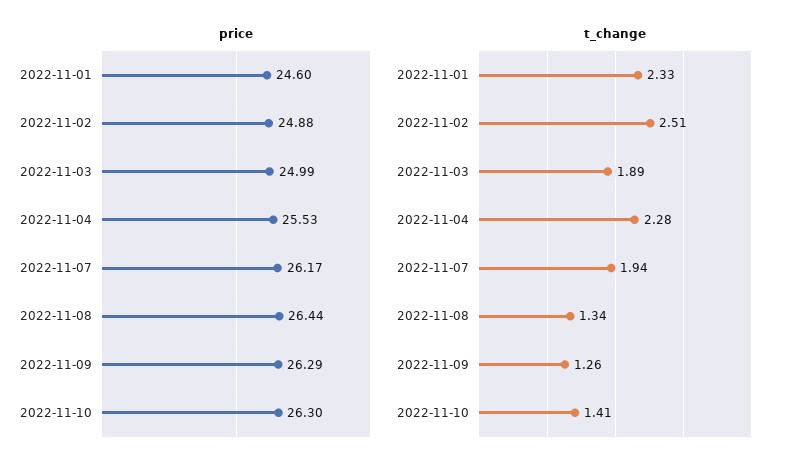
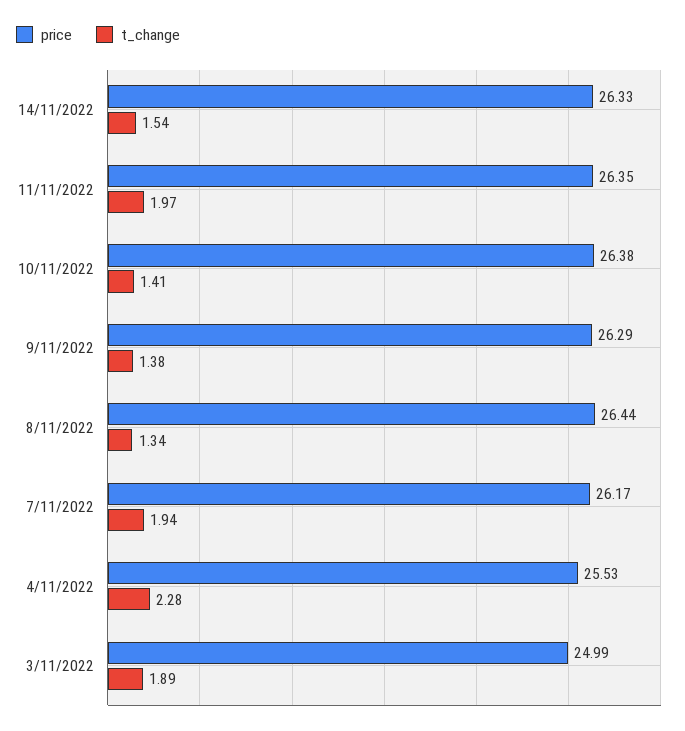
price, 2022-11-01: 24.6 -> none
price, 2022-11-02: 24.88 -> none
price, 2022-11-10: 26.3 -> 26.38
t_change, 2022-11-01: 2.33 -> none
t_change, 2022-11-02: 2.51 -> none
t_change, 2022-11-09: 1.26 -> 1.38
price, 14/11/2022: none -> 26.33
t_change, 14/11/2022: none -> 1.54
price, 11/11/2022: none -> 26.35
t_change, 11/11/2022: none -> 1.97

